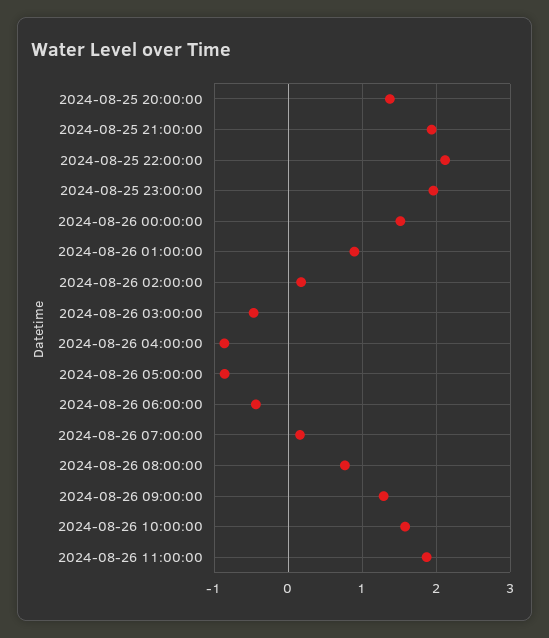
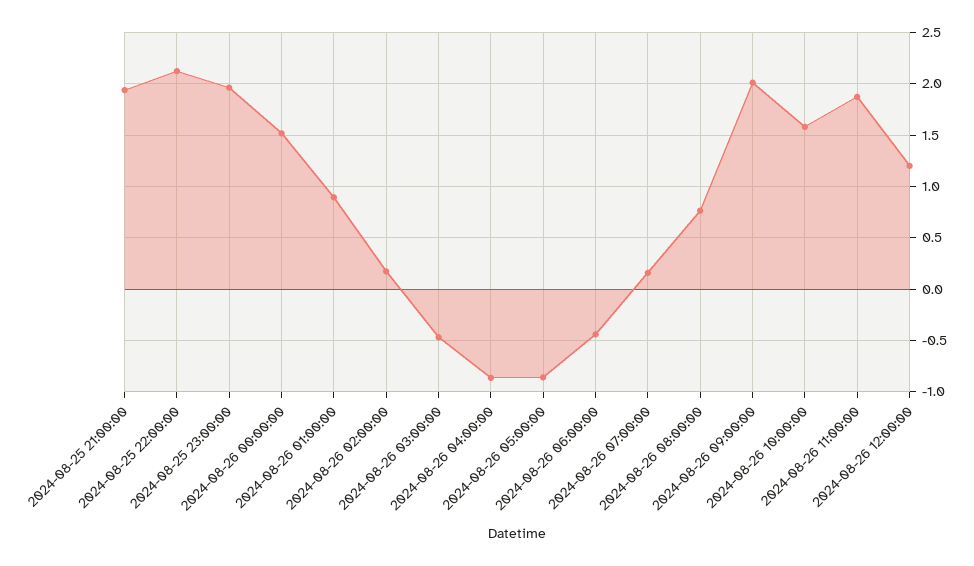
2024-08-25 20:00:00: 1.4 -> none
2024-08-26 09:00:00: 1.3 -> 2
2024-08-26 12:00:00: none -> 1.2

